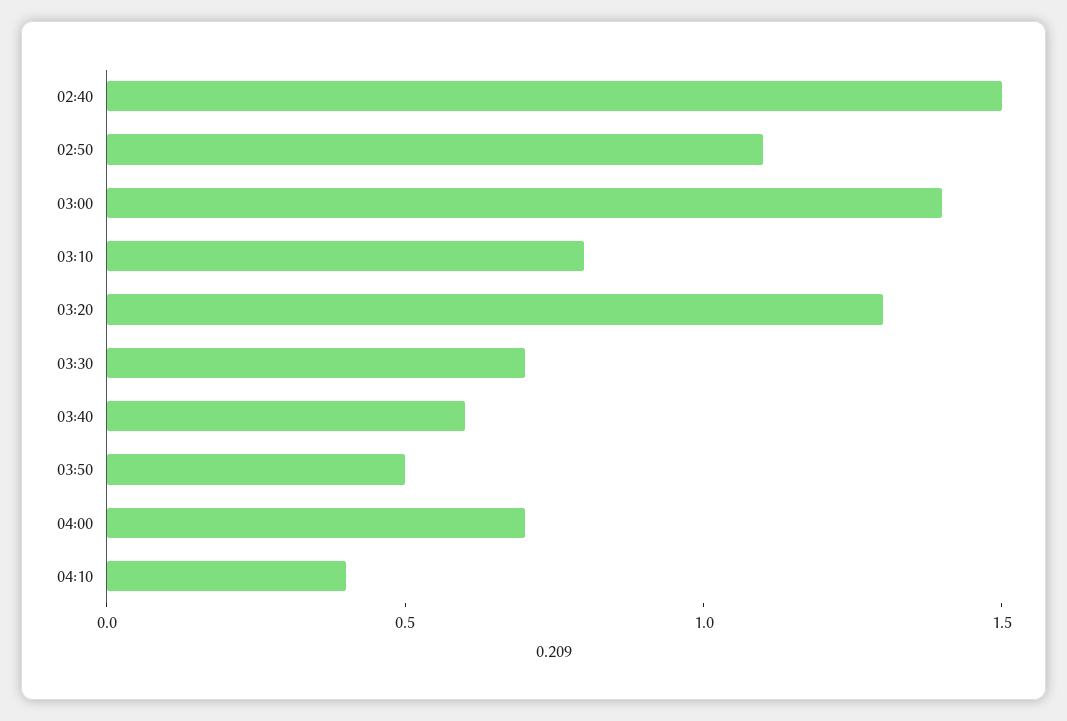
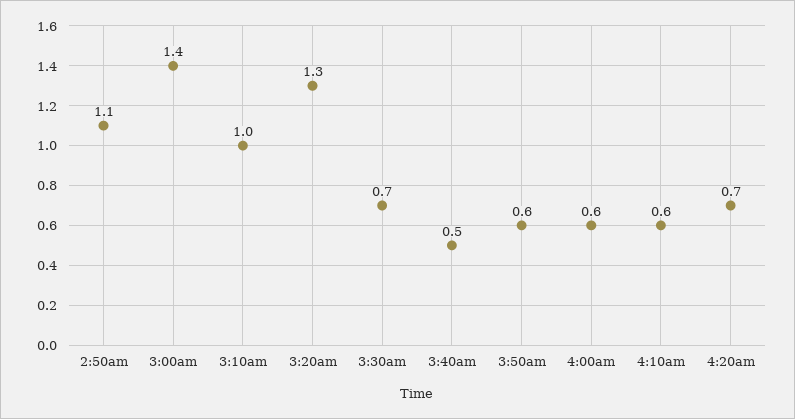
02:40: 1.5 -> none
03:10: 0.8 -> 1
03:40: 0.6 -> 0.5
03:50: 0.5 -> 0.6
04:00: 0.7 -> 0.6
04:10: 0.4 -> 0.6
4:20am: none -> 0.7

